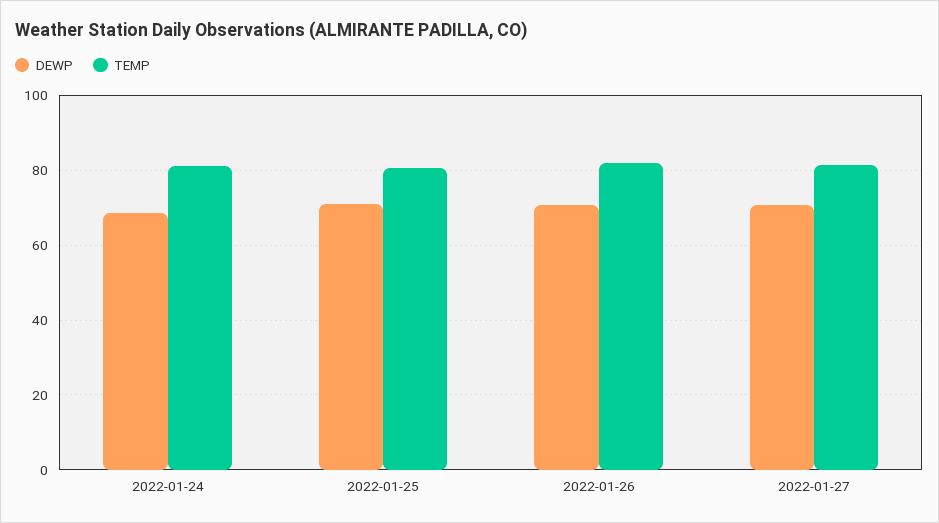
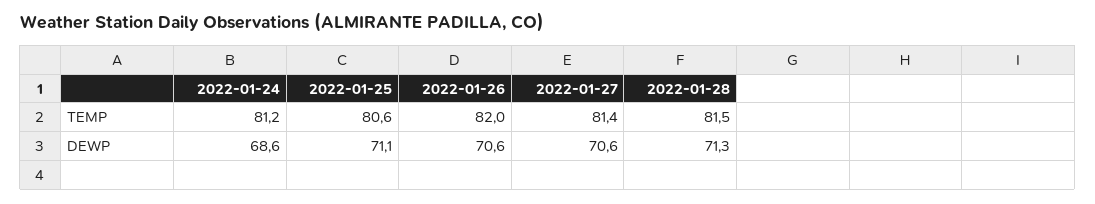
TEMP, 2022-01-28: none -> 81.5
DEWP, 2022-01-28: none -> 71.3

